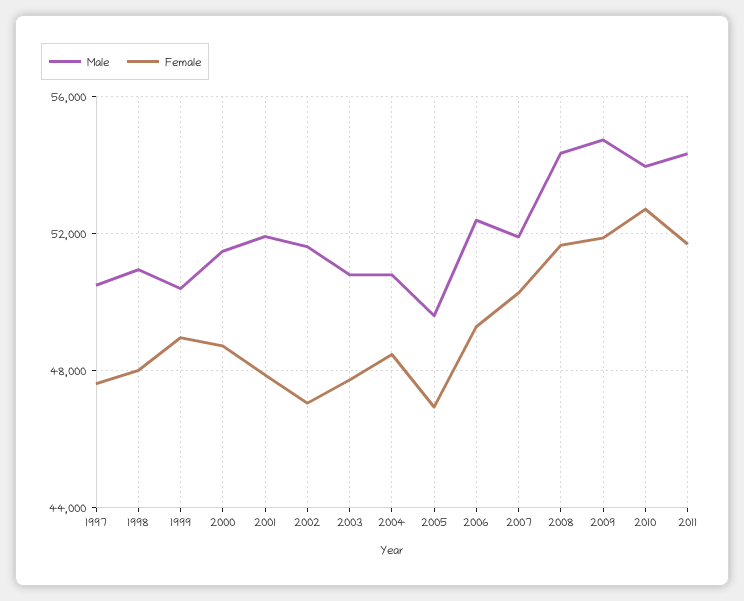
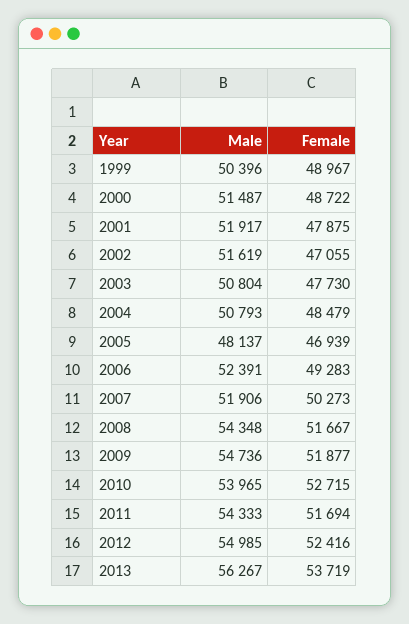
Male, 1997: 50500 -> none
Female, 1997: 47500 -> none
Male, 1998: 51000 -> none
Female, 1998: 48000 -> none
Male, 2005: 49500 -> 48137
Male, 2012: none -> 54985
Female, 2012: none -> 52416
Male, 2013: none -> 56267
Female, 2013: none -> 53719

